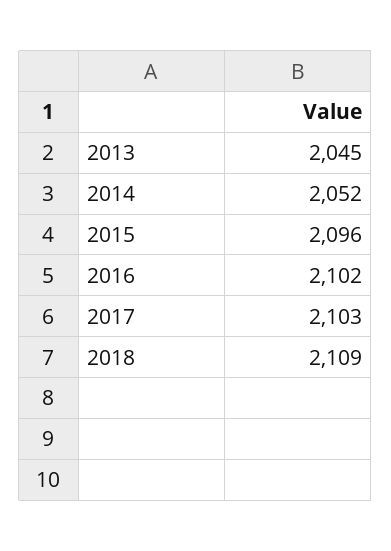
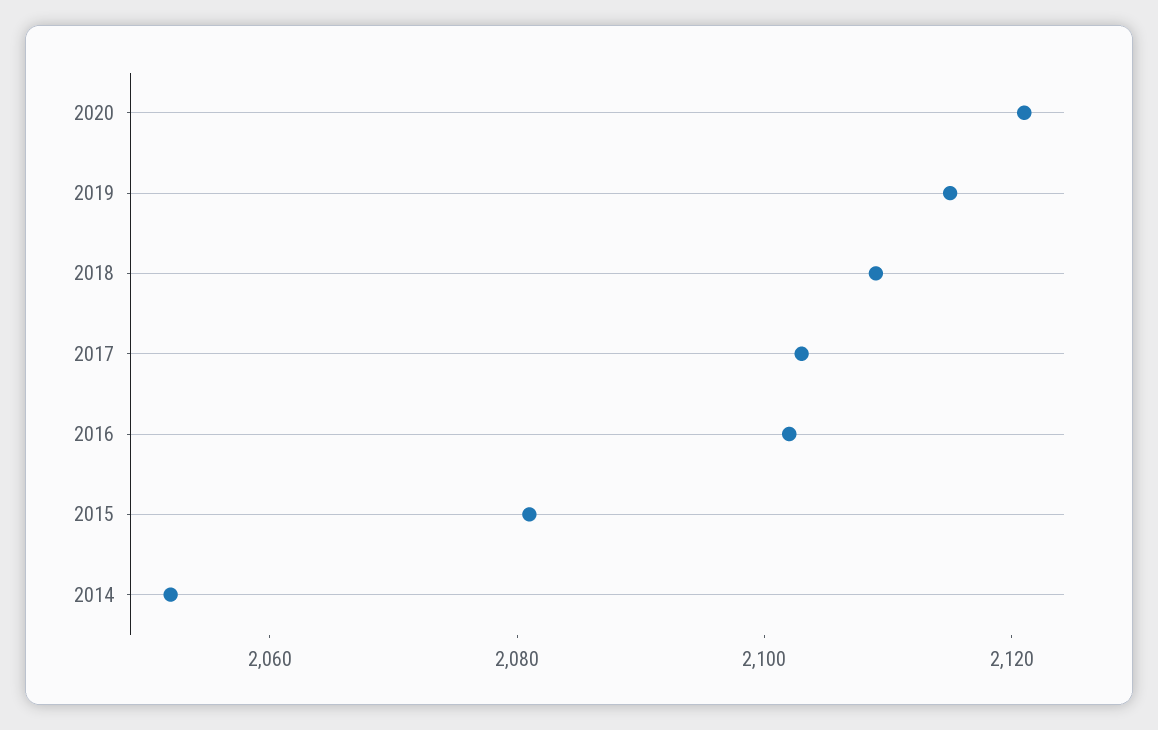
2013: 2045 -> none
2015: 2096 -> 2080
2020: none -> 2120
2019: none -> 2115

